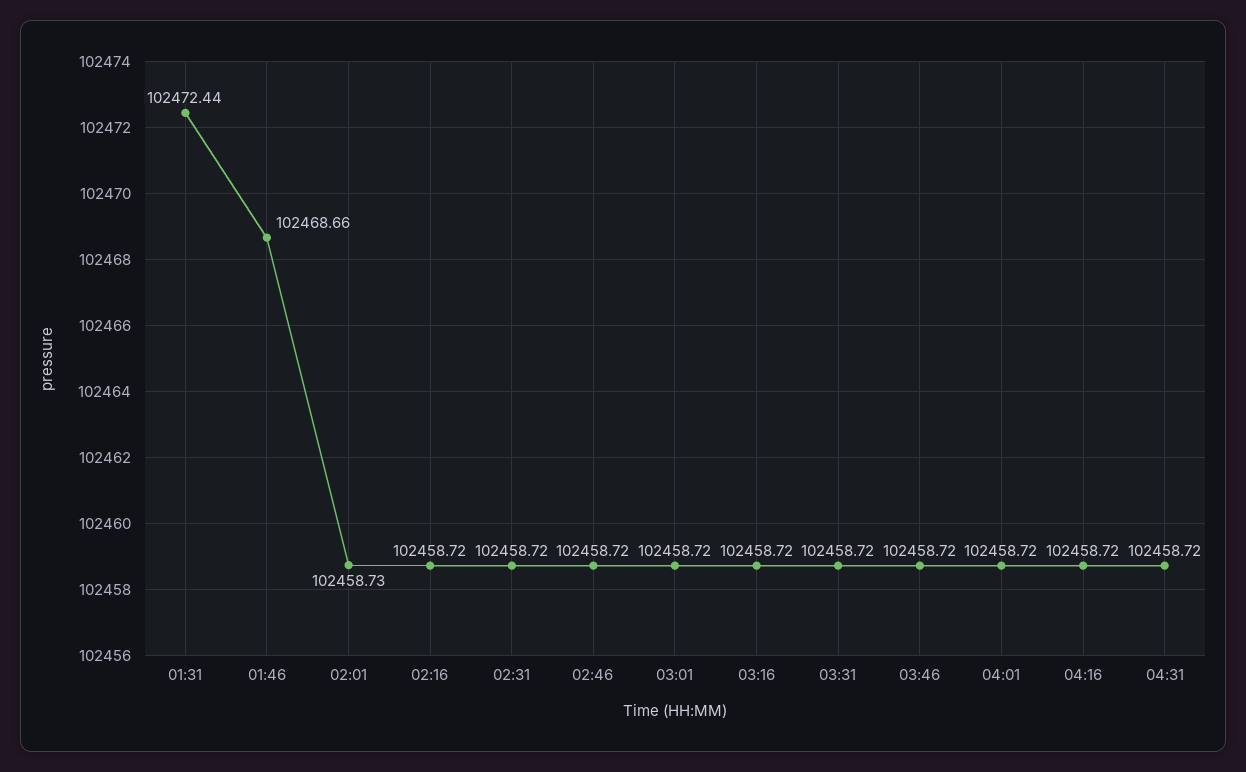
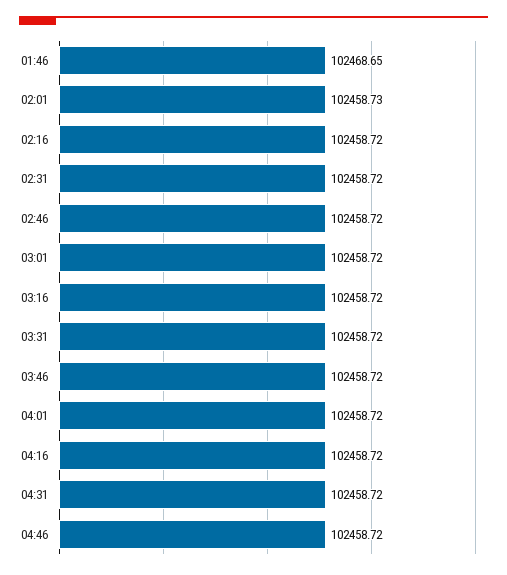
01:31: 102472.44 -> none
01:46: 102468.66 -> 102468.65
04:46: none -> 102458.72

